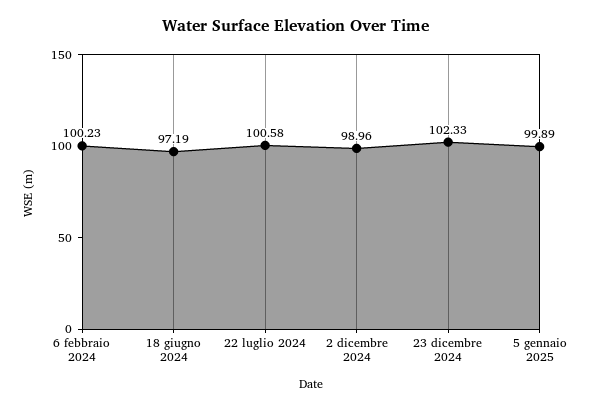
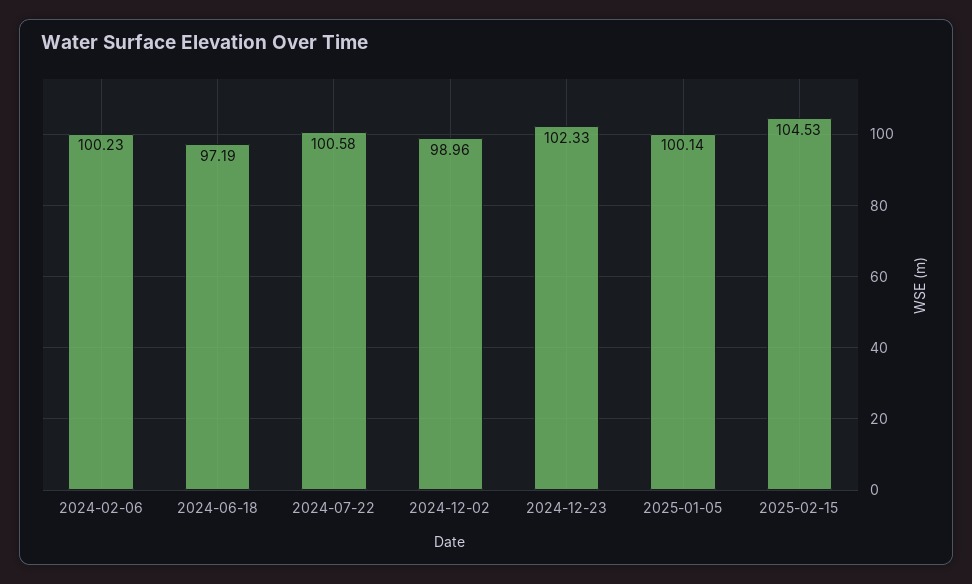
5 gennaio 2025: 99.89 -> 100.14
2025-02-15: none -> 104.53

